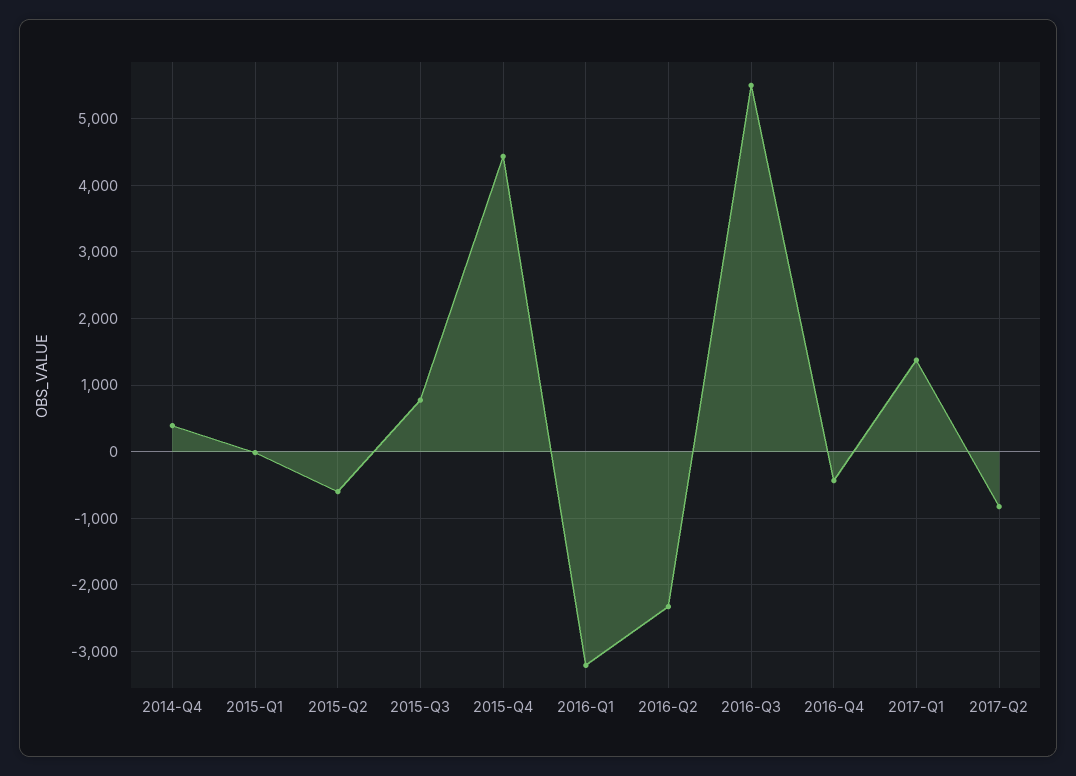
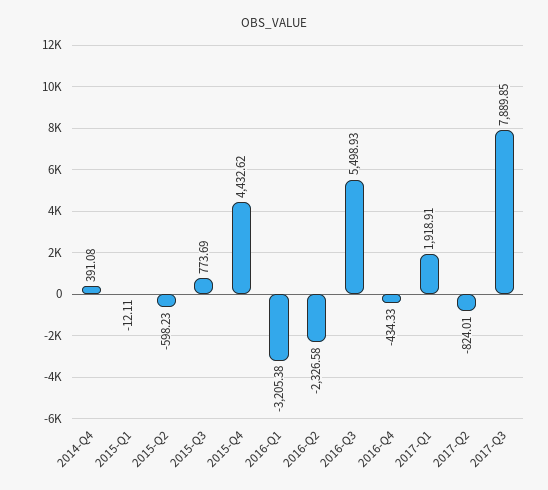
2017-Q1: 1400 -> 1918.91
2017-Q3: none -> 7889.85

